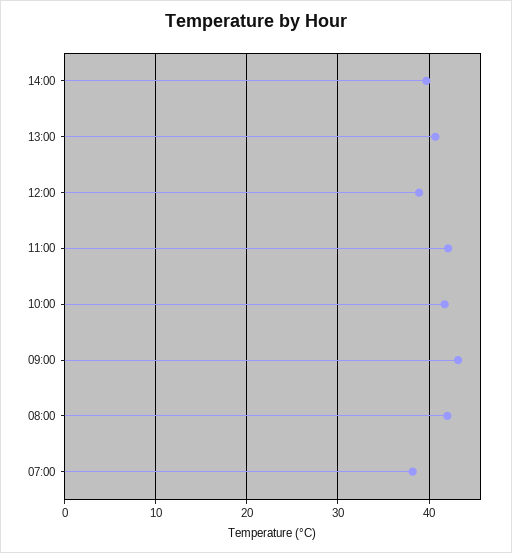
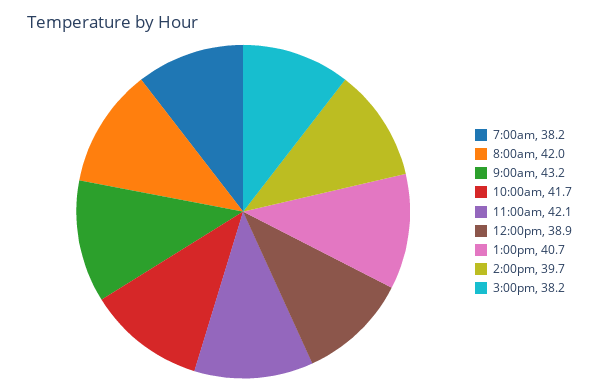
3:00pm: none -> 38.2

